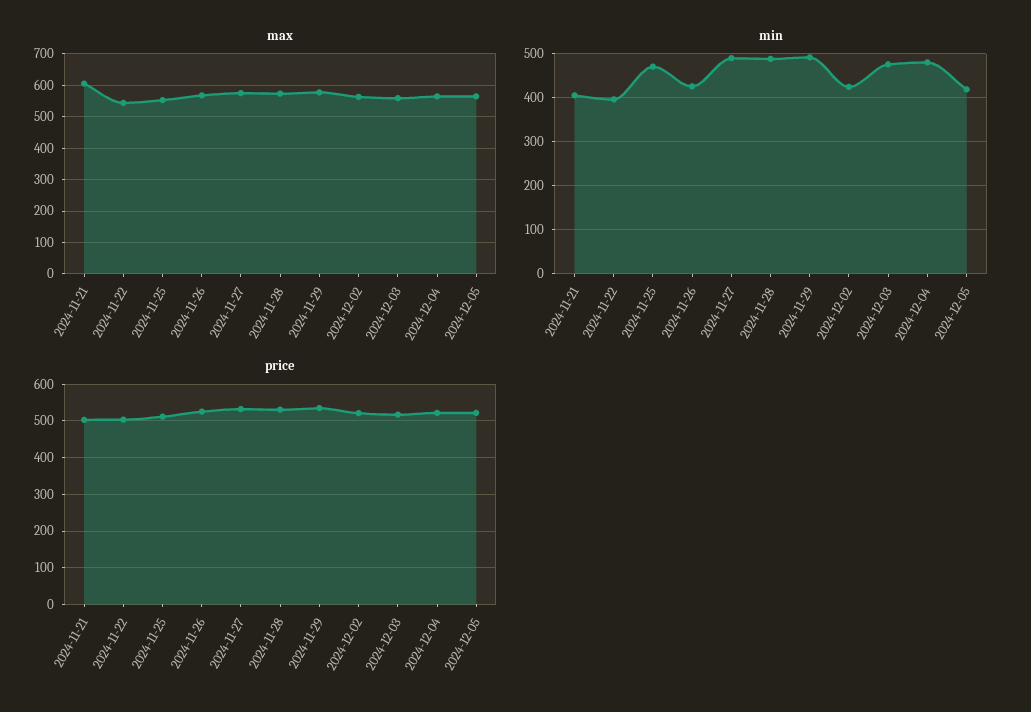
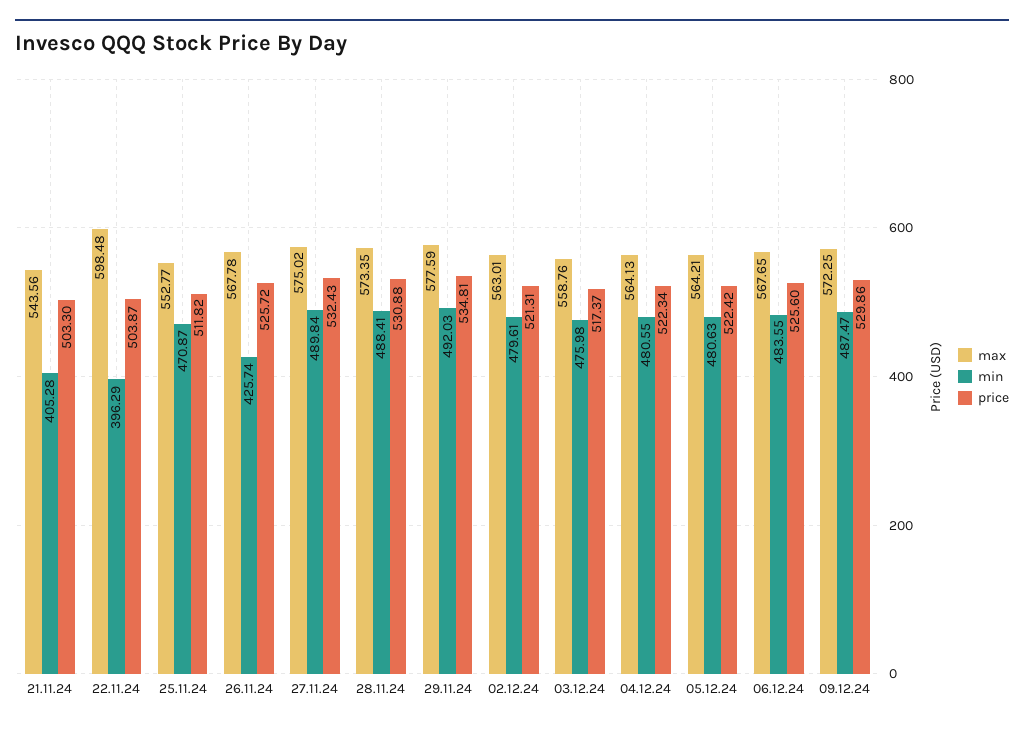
max, 2024-11-21: 600 -> 543.56
max, 2024-11-22: 540 -> 598.48
min, 2024-12-02: 420 -> 479.61
min, 2024-12-05: 420 -> 480.63
max, 06.12.24: none -> 567.65
min, 06.12.24: none -> 483.55
price, 06.12.24: none -> 525.6
max, 09.12.24: none -> 572.25
min, 09.12.24: none -> 487.47
price, 09.12.24: none -> 529.86

